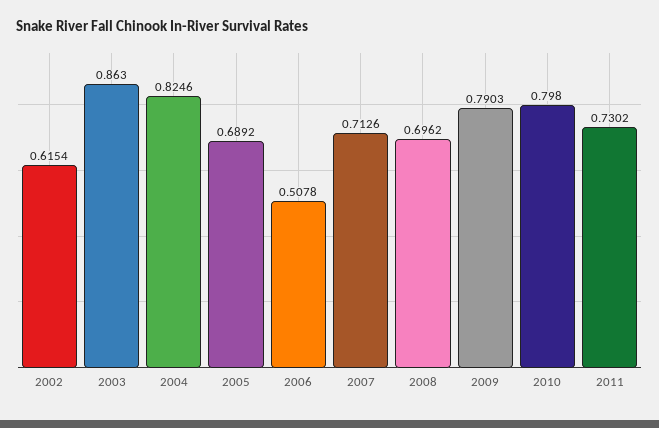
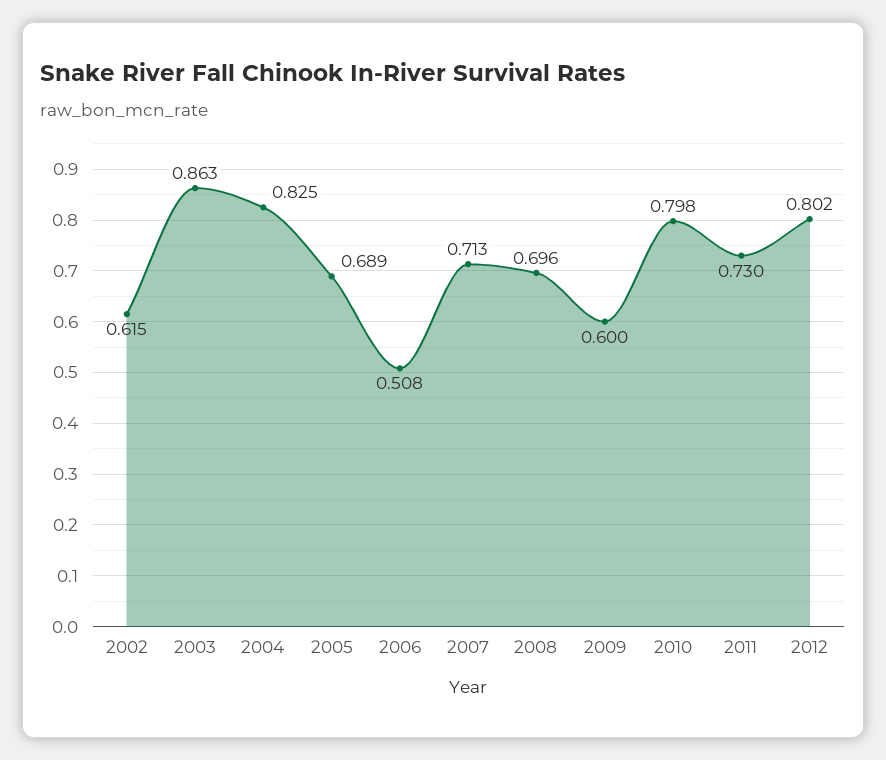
2009: 0.7903 -> 0.6
2012: none -> 0.802

